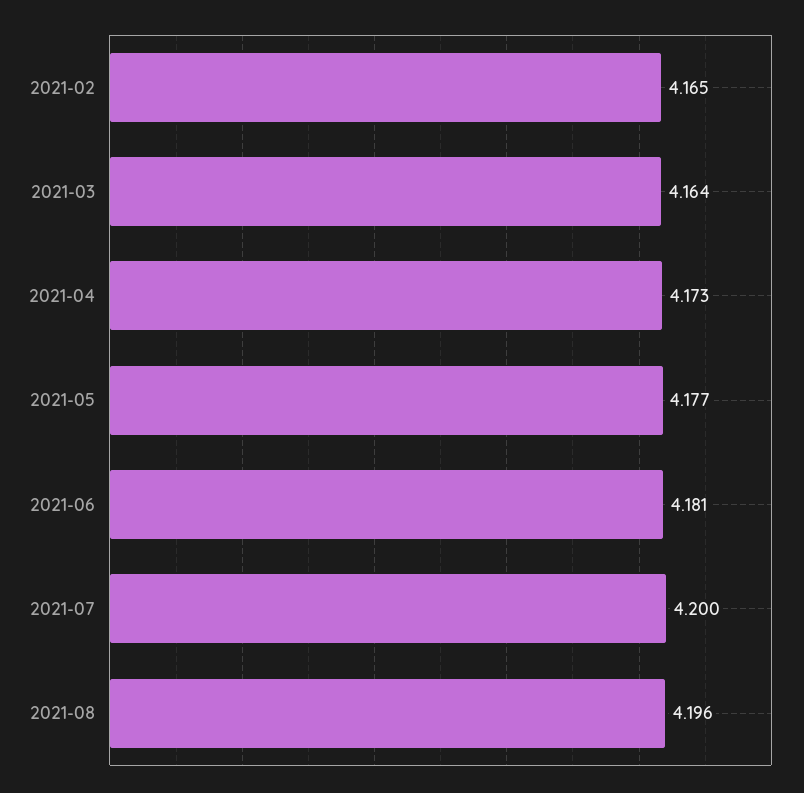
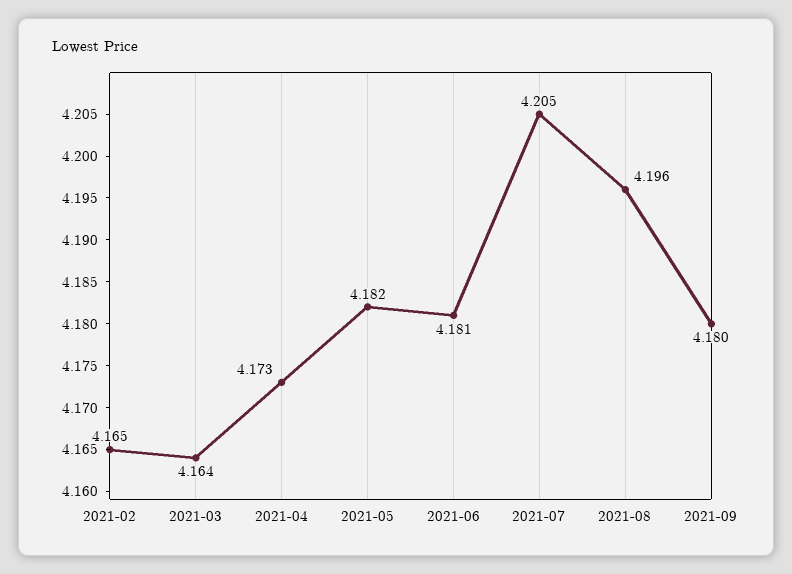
2021-05: 4.177 -> 4.182
2021-07: 4.2 -> 4.205
2021-09: none -> 4.18

